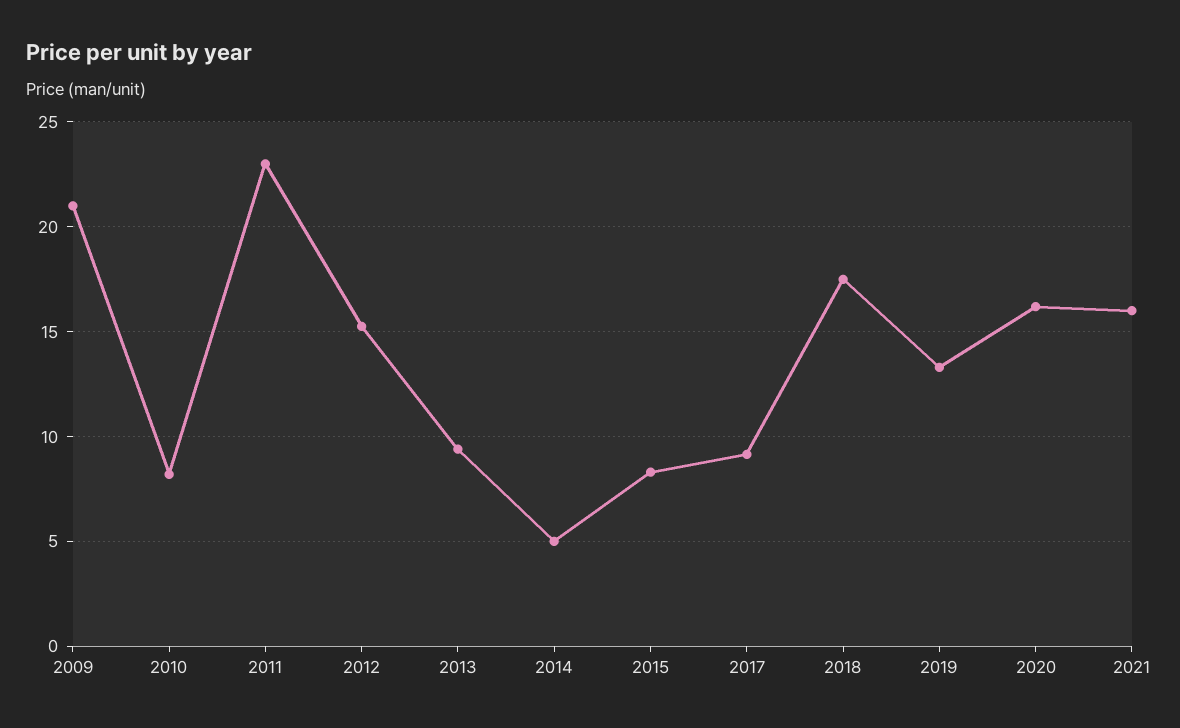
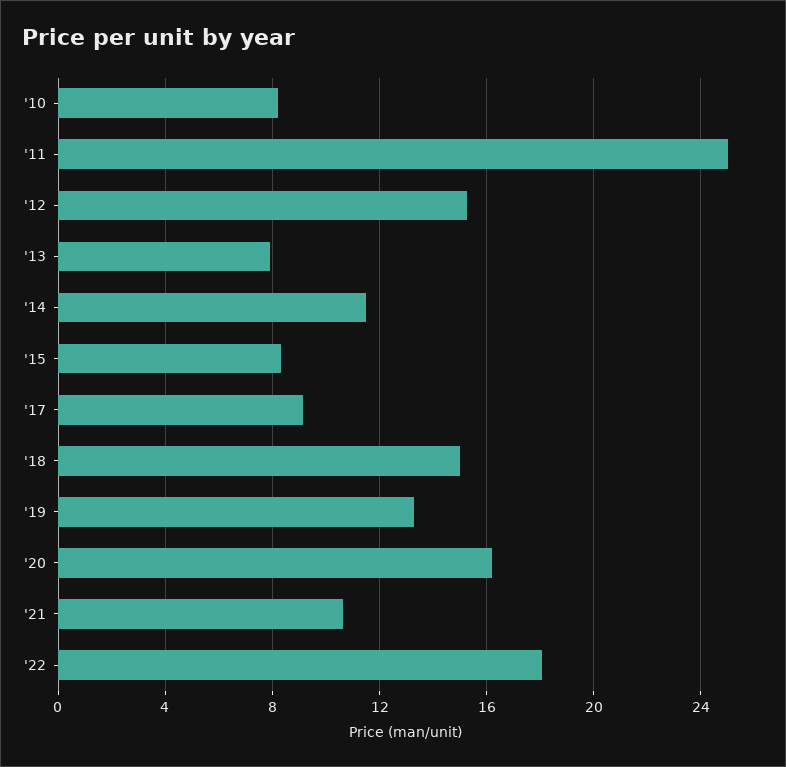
2009: 21 -> none
2011: 23 -> 25
2013: 9.5 -> 8
2014: 5 -> 11.5
2018: 17.5 -> 15
2021: 16 -> 10.5
'22: none -> 18

